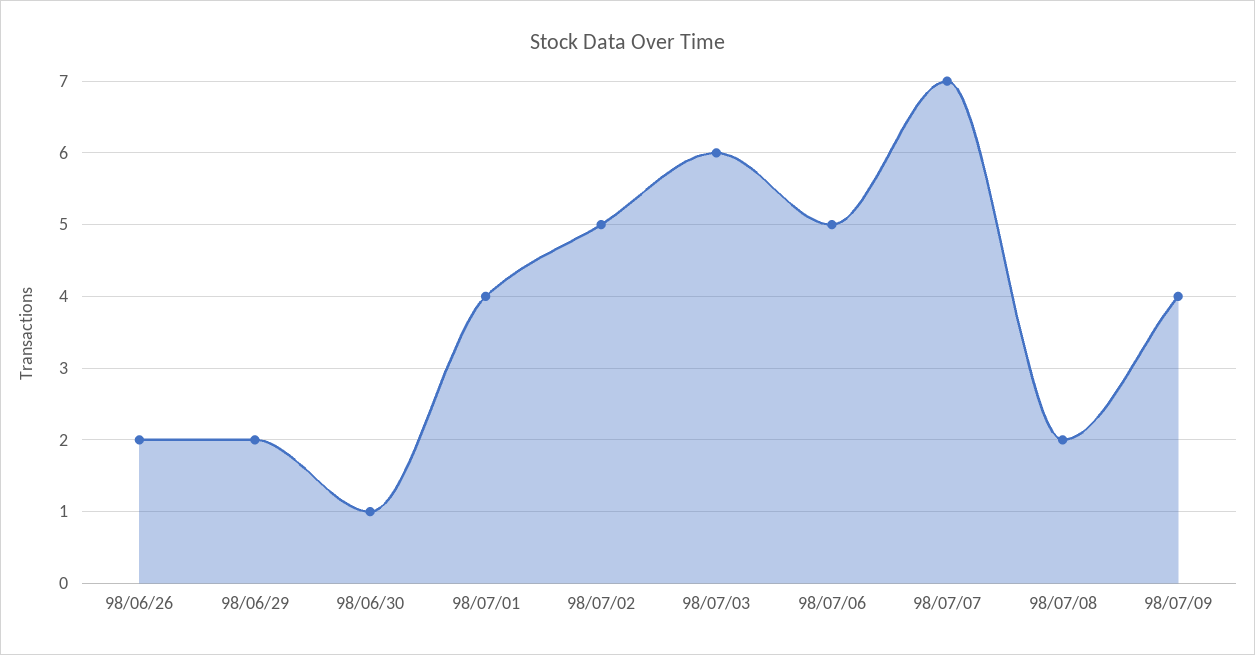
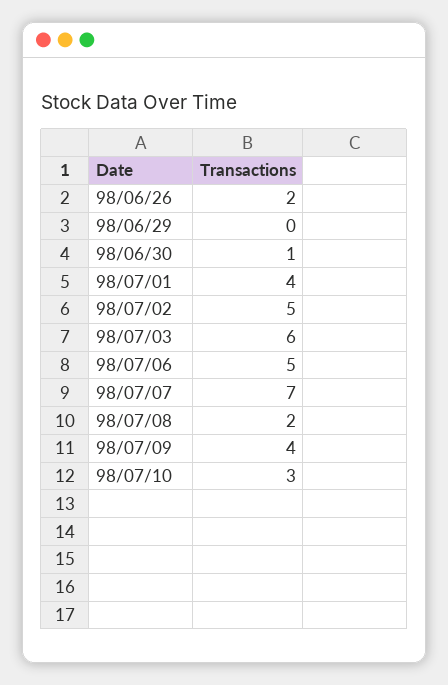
98/06/29: 2 -> 0
98/07/10: none -> 3

